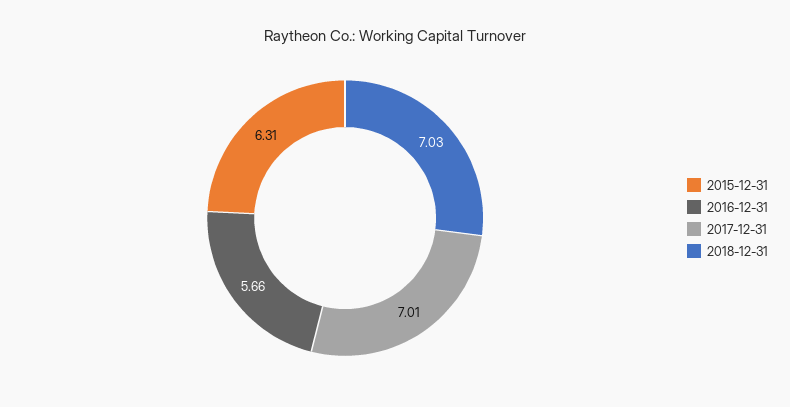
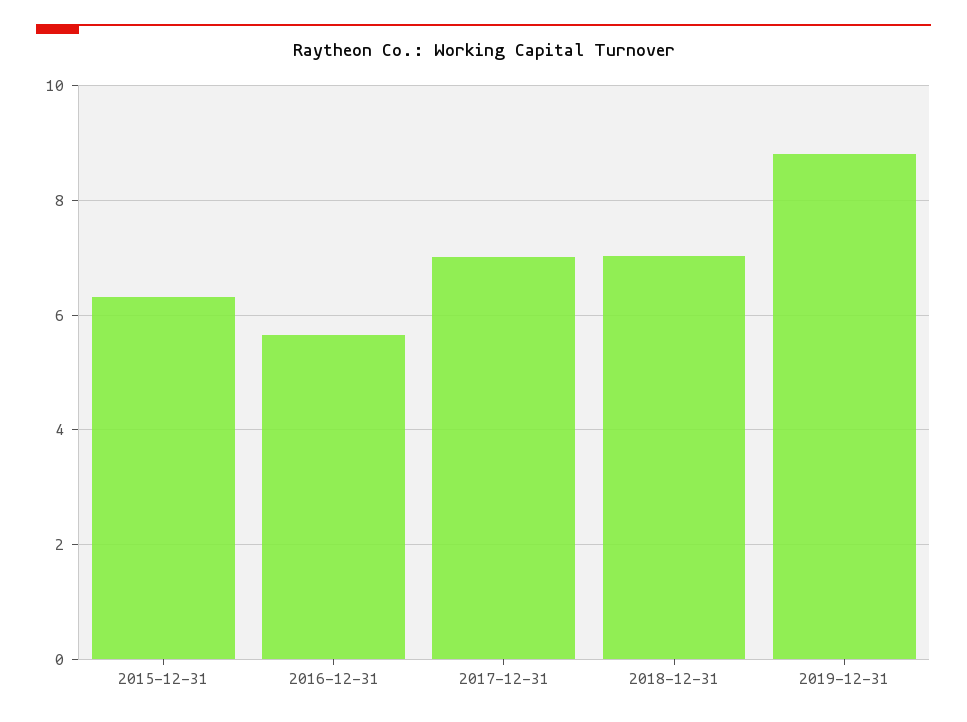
2019-12-31: none -> 8.8

